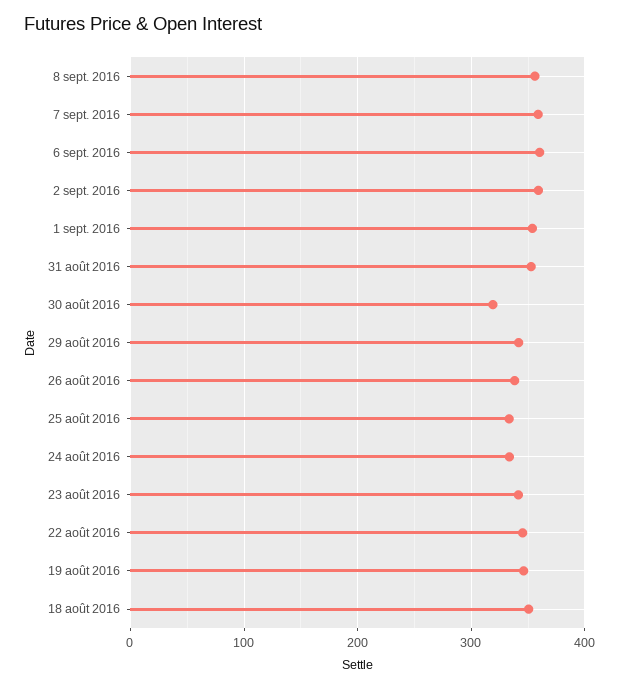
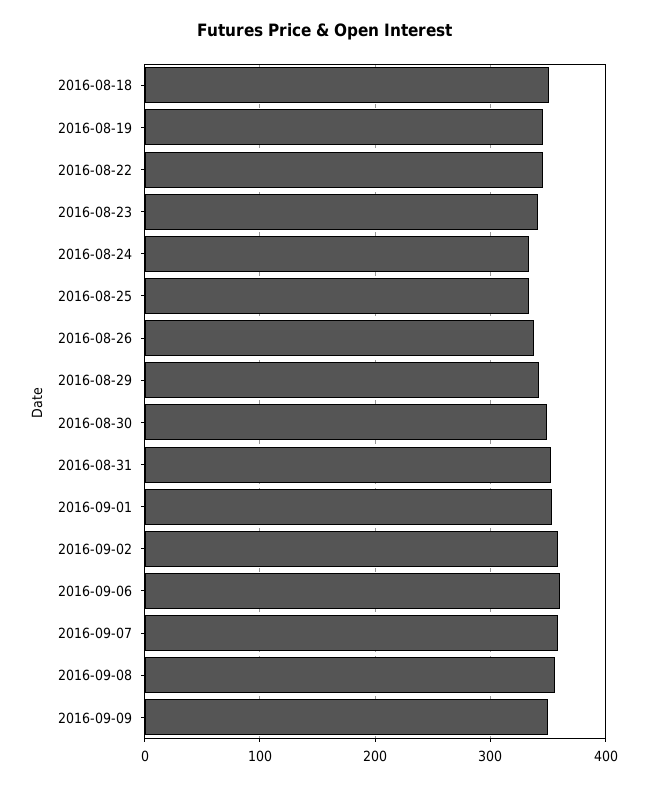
30 août 2016: 320 -> 350
2016-09-09: none -> 350

